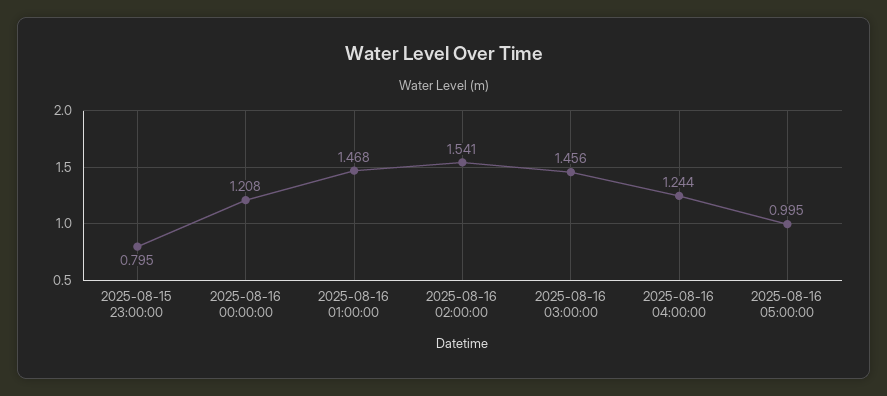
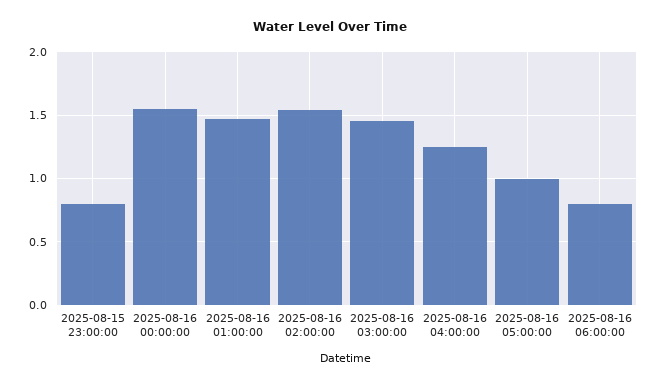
2025-08-16 00:00:00: 1.208 -> 1.55
2025-08-16 06:00:00: none -> 0.8

